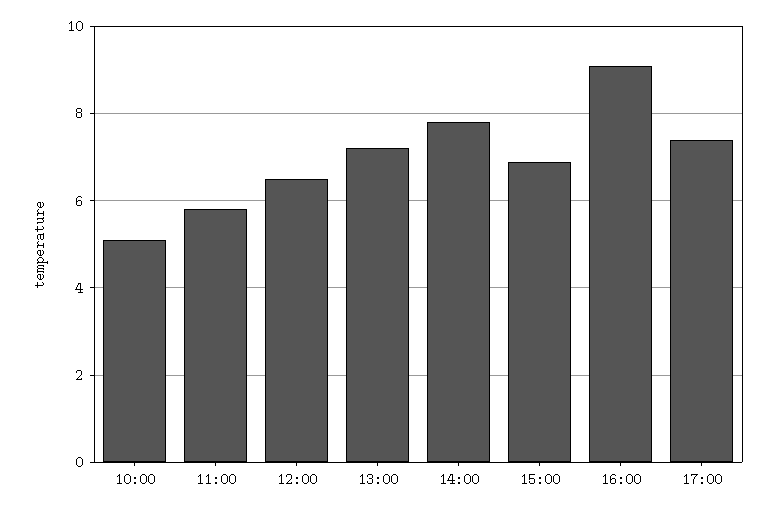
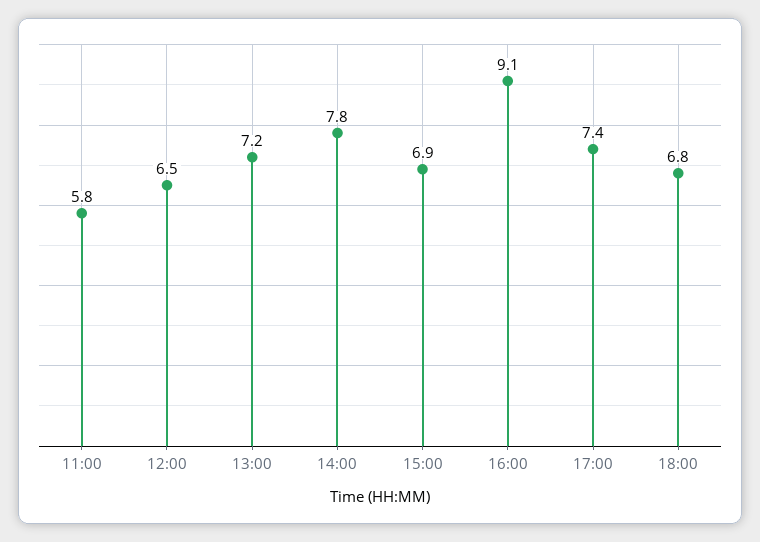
10:00: 5 -> none
18:00: none -> 6.8

